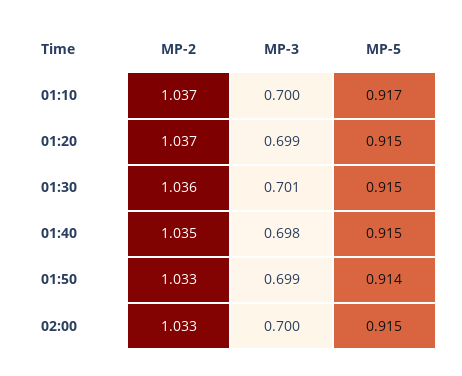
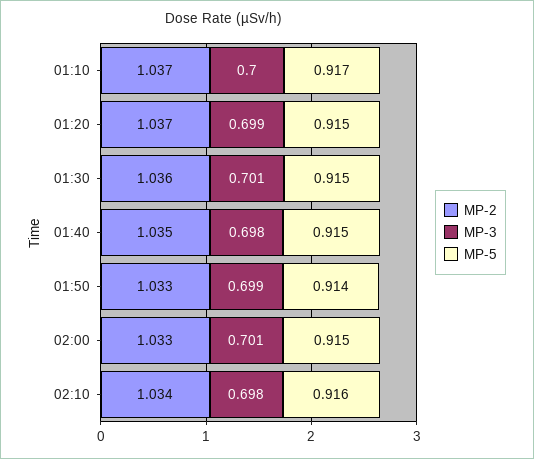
MP-3, 02:00: 0.7 -> 0.701
MP-2, 02:10: none -> 1.034
MP-3, 02:10: none -> 0.698
MP-5, 02:10: none -> 0.916

